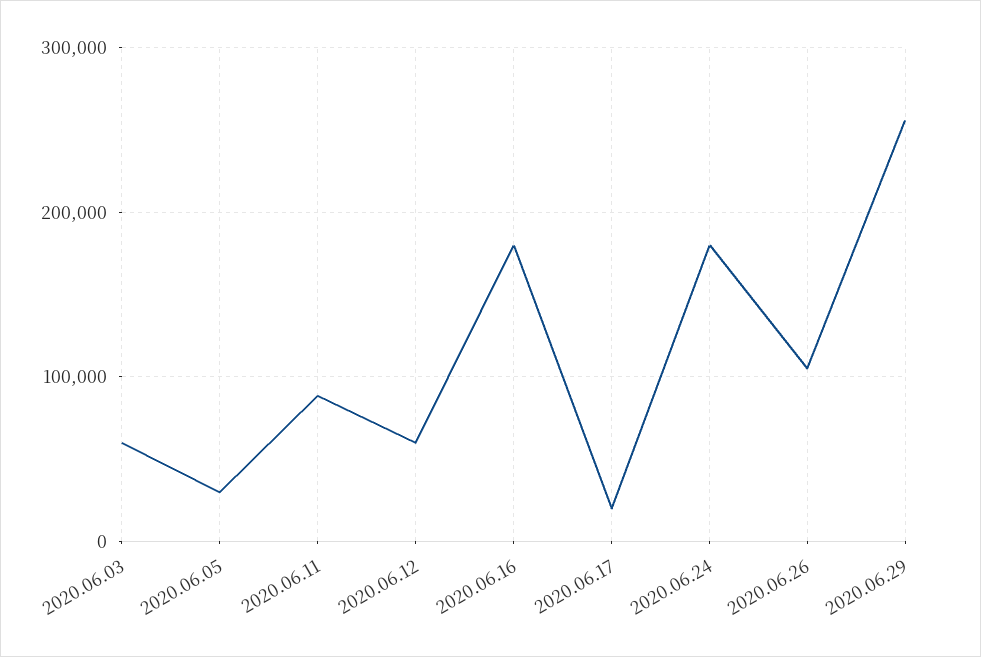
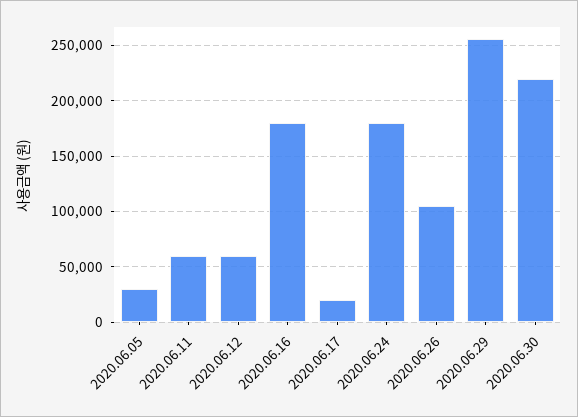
2020.06.03: 60000 -> none
2020.06.11: 90000 -> 60000
2020.06.30: none -> 220000

